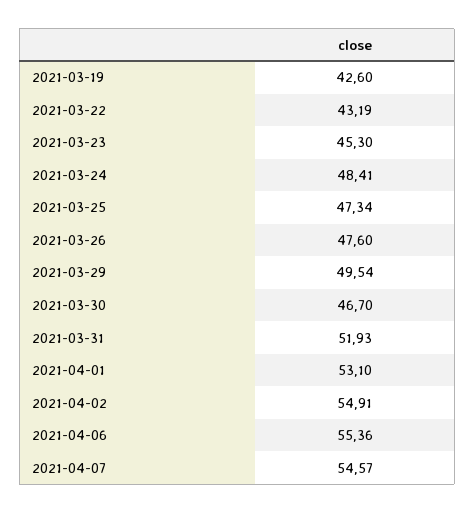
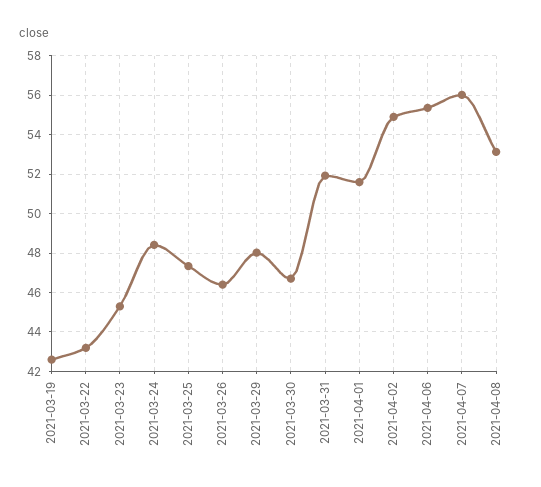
2021-03-26: 47.6 -> 46.5
2021-03-29: 49.54 -> 48
2021-04-01: 53.1 -> 51.5
2021-04-07: 54.57 -> 56
2021-04-08: none -> 53

